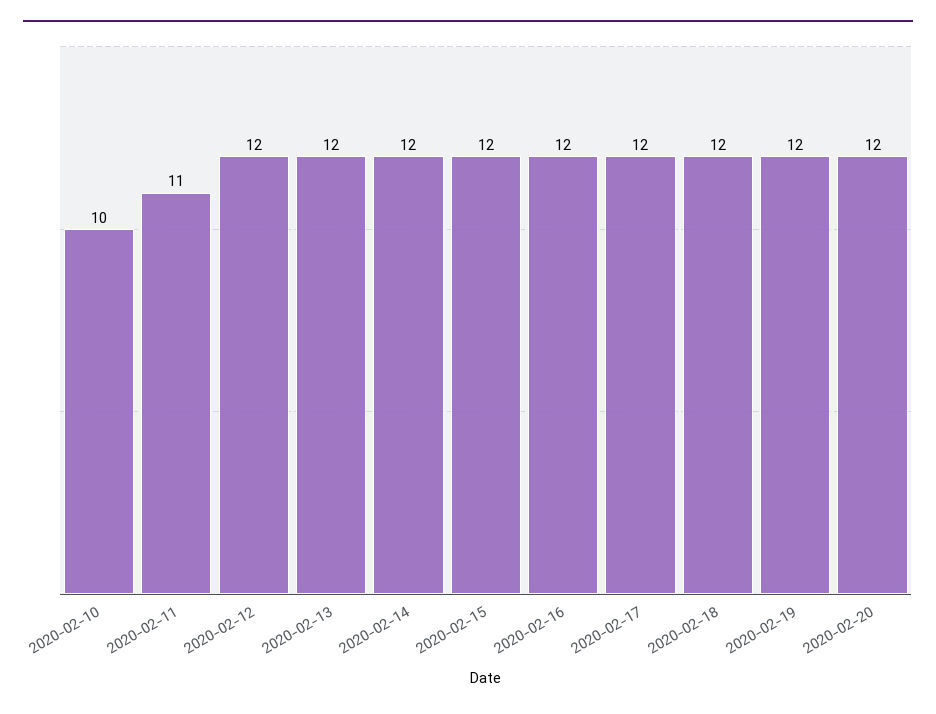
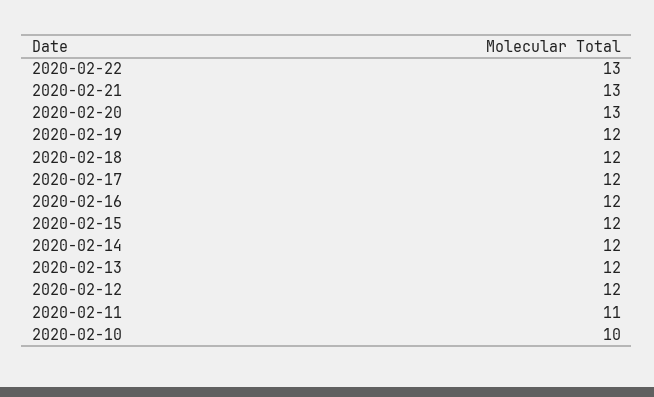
2020-02-20: 12 -> 13
2020-02-22: none -> 13
2020-02-21: none -> 13

